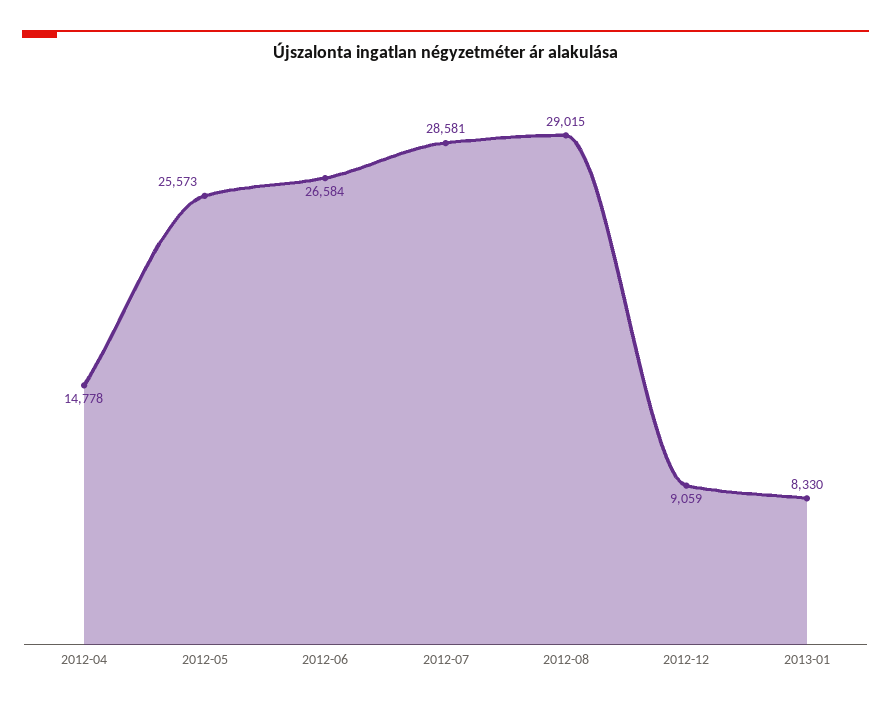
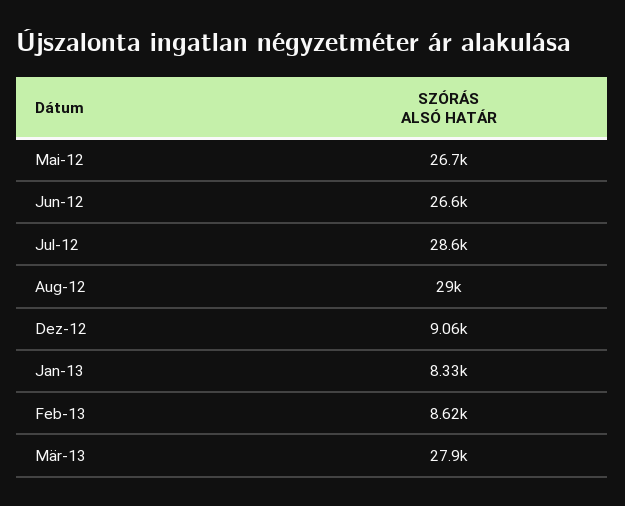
2012-04: 14778 -> none
2012-05: 25573 -> 26700
Feb-13: none -> 8620
Mär-13: none -> 27900

